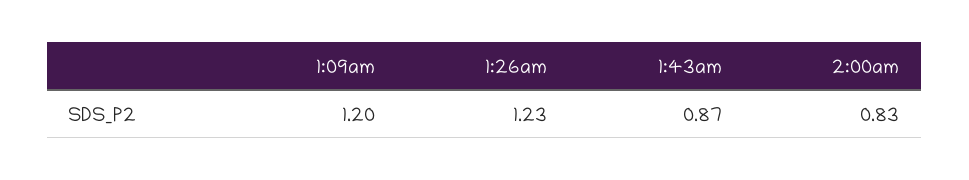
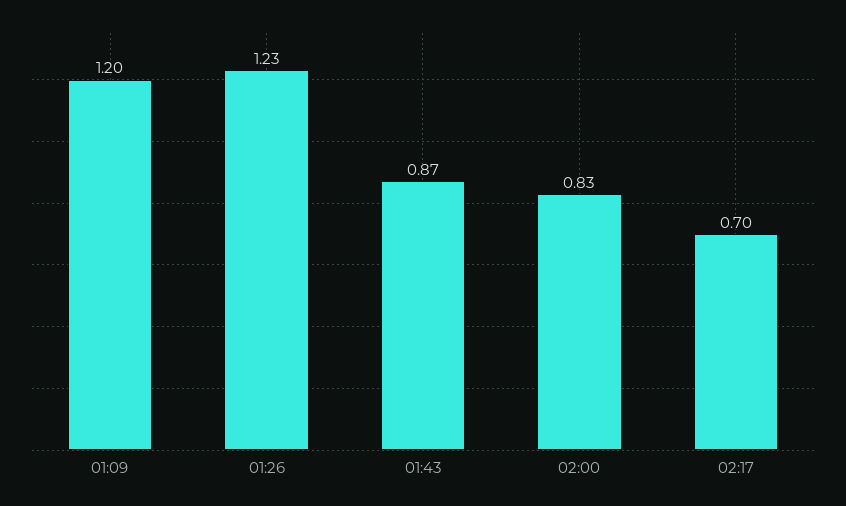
02:17: none -> 0.7

